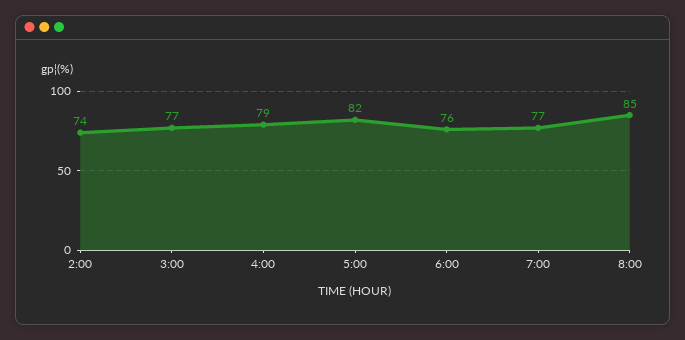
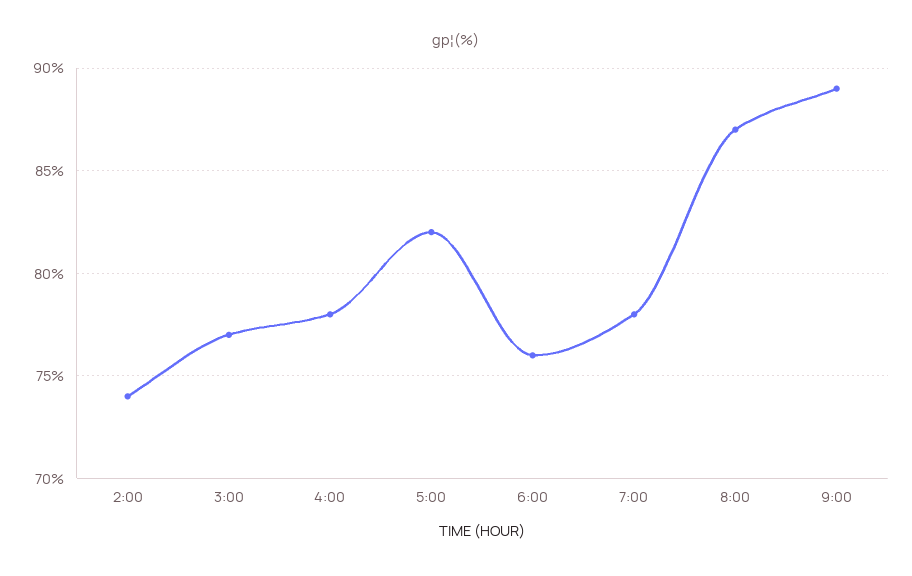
4:00: 79 -> 78
7:00: 77 -> 78
8:00: 85 -> 87
9:00: none -> 89

